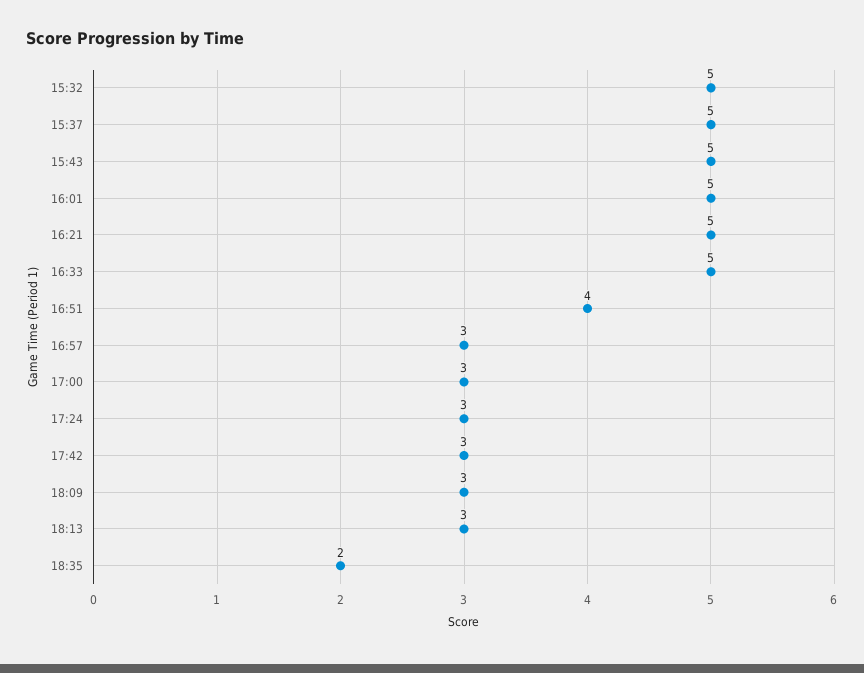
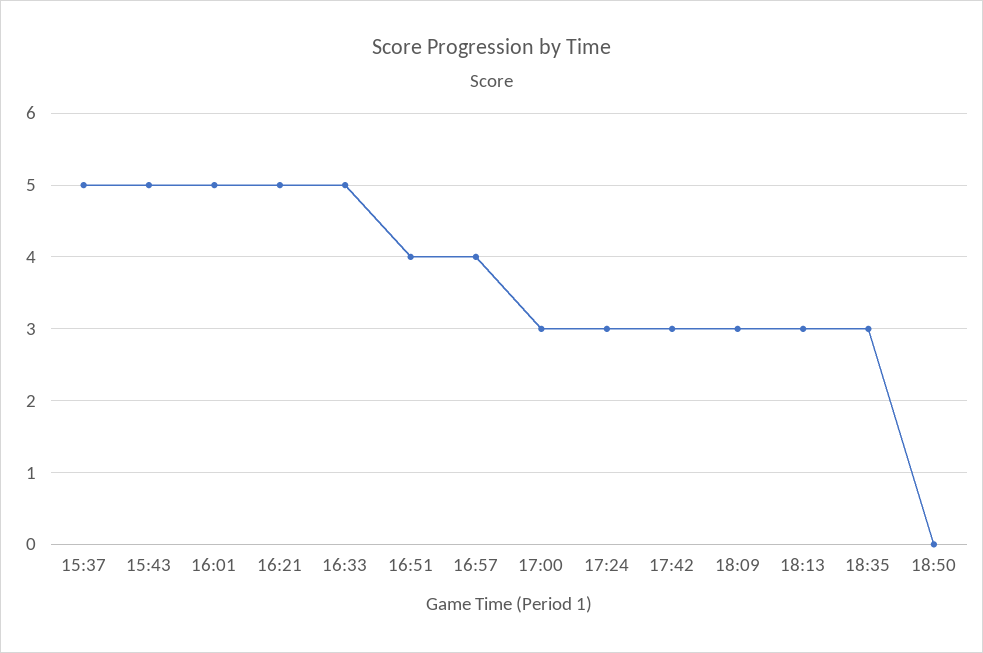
15:32: 5 -> none
16:57: 3 -> 4
18:35: 2 -> 3
18:50: none -> 0

